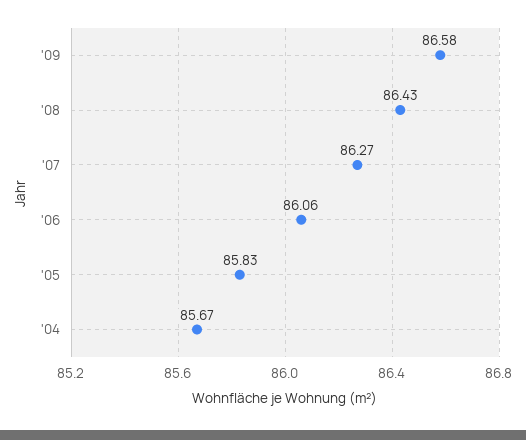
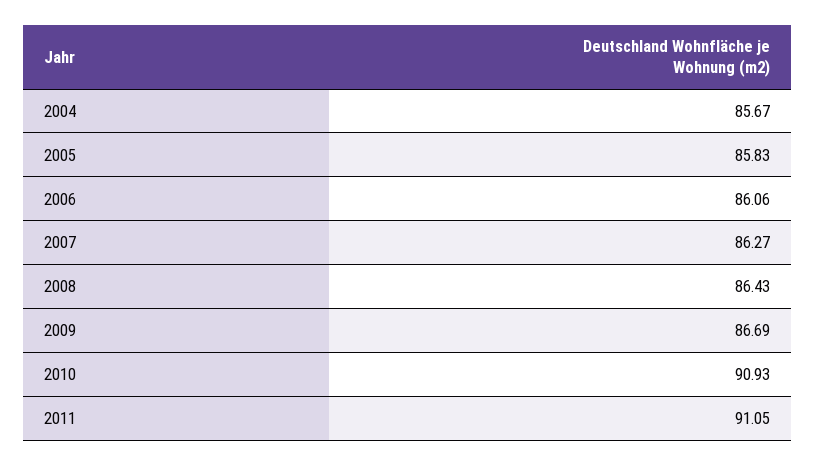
'09: 86.58 -> 86.69
2010: none -> 90.93
2011: none -> 91.05

